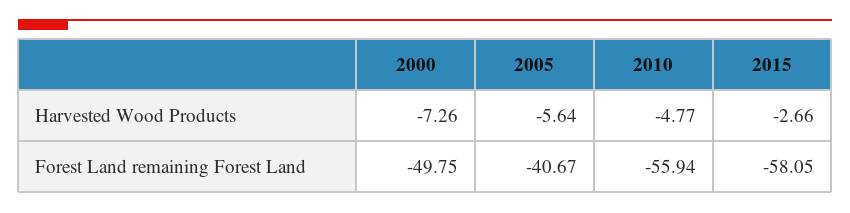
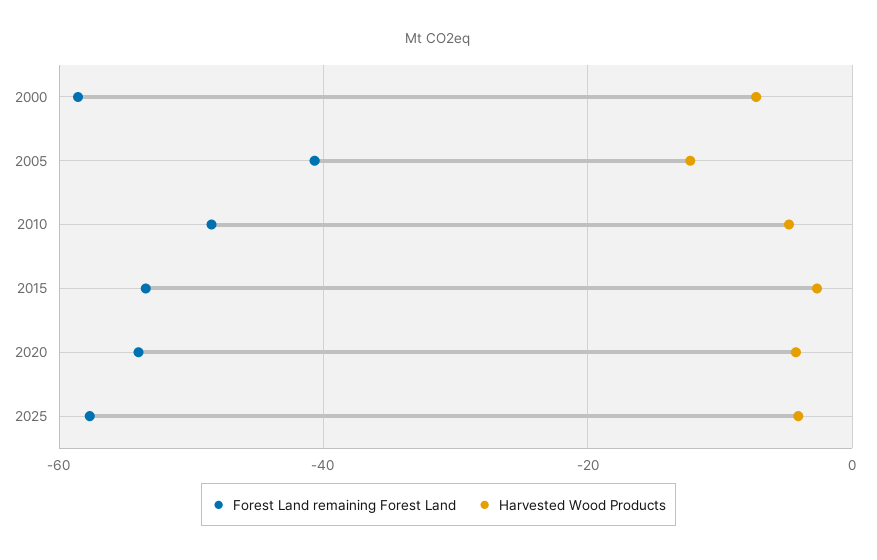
Harvested Wood Products, 2005: -5.64 -> -12
Forest Land remaining Forest Land, 2000: -49.75 -> -58
Forest Land remaining Forest Land, 2010: -55.94 -> -48
Forest Land remaining Forest Land, 2015: -58.05 -> -54
Forest Land remaining Forest Land, 2020: none -> -54
Harvested Wood Products, 2020: none -> -4
Forest Land remaining Forest Land, 2025: none -> -58
Harvested Wood Products, 2025: none -> -4

